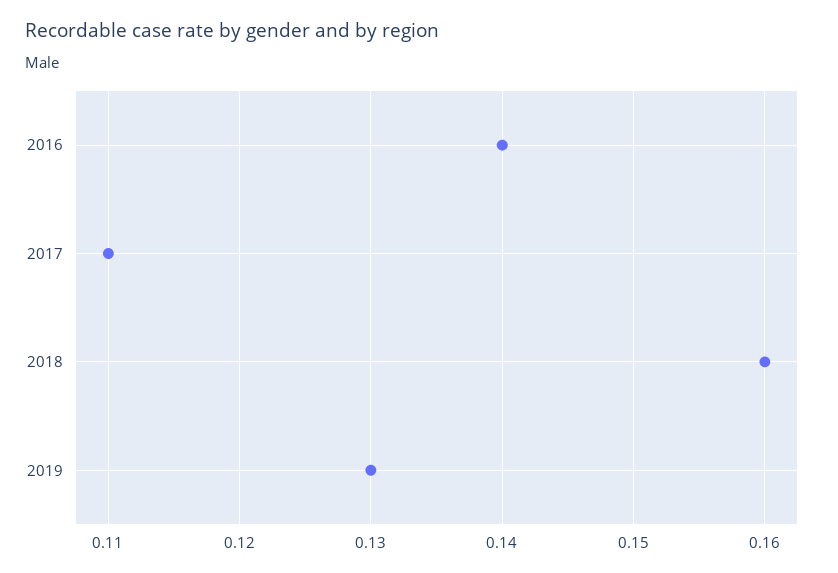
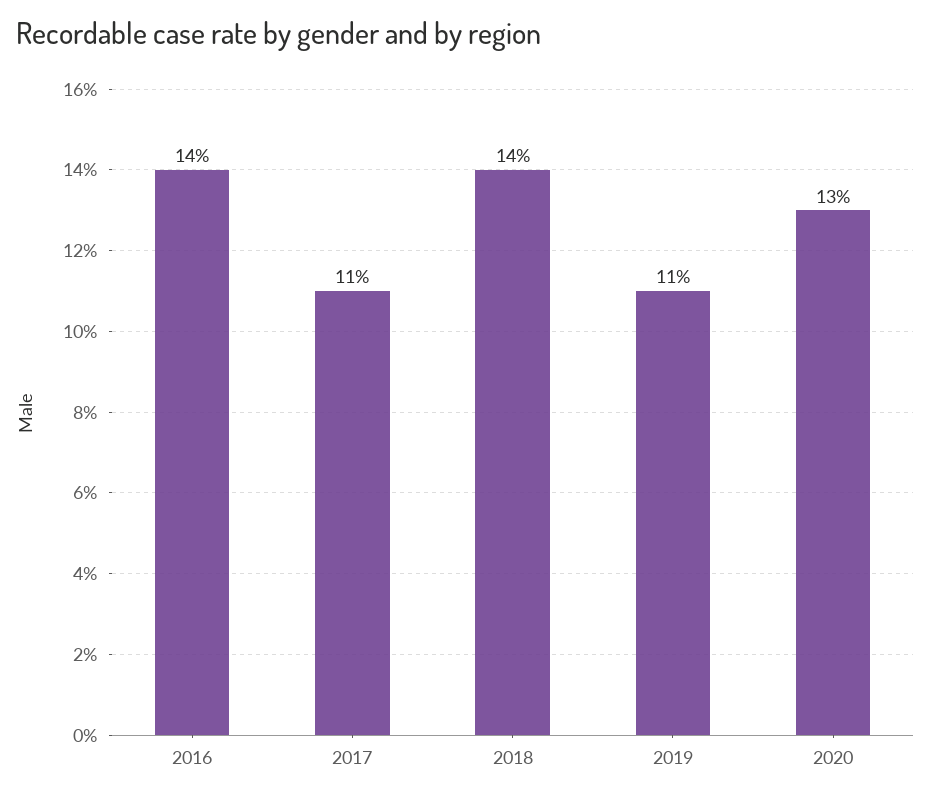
2018: 0.16 -> 0.14
2019: 0.13 -> 0.11
2020: none -> 0.13

